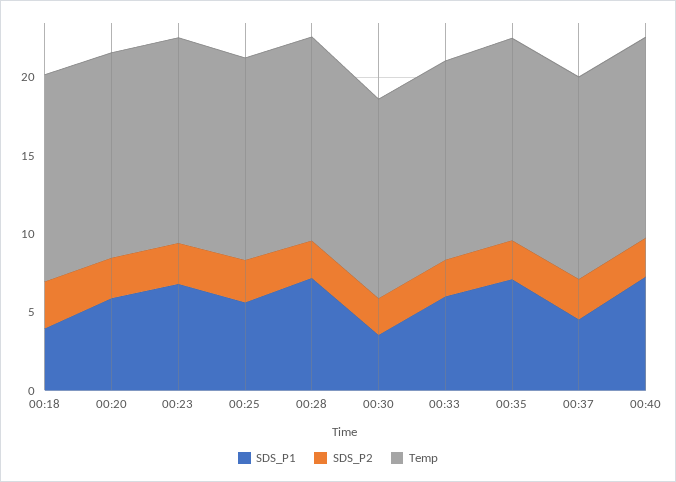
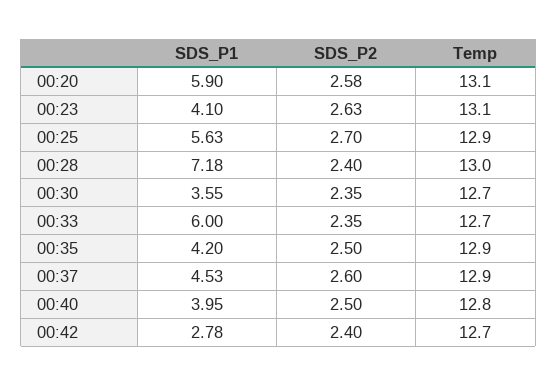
SDS_P1, 00:18: 4 -> none
SDS_P2, 00:18: 3 -> none
Temp, 00:18: 13 -> none
SDS_P1, 00:23: 7 -> 4.1
SDS_P1, 00:35: 7 -> 4.2
SDS_P1, 00:40: 7 -> 3.95
SDS_P1, 00:42: none -> 2.78
SDS_P2, 00:42: none -> 2.4
Temp, 00:42: none -> 12.7

